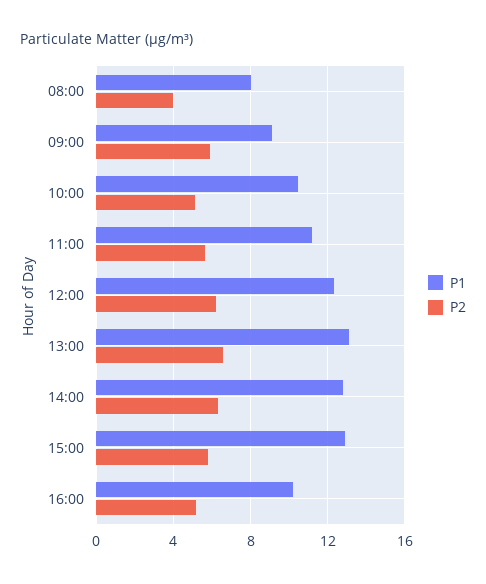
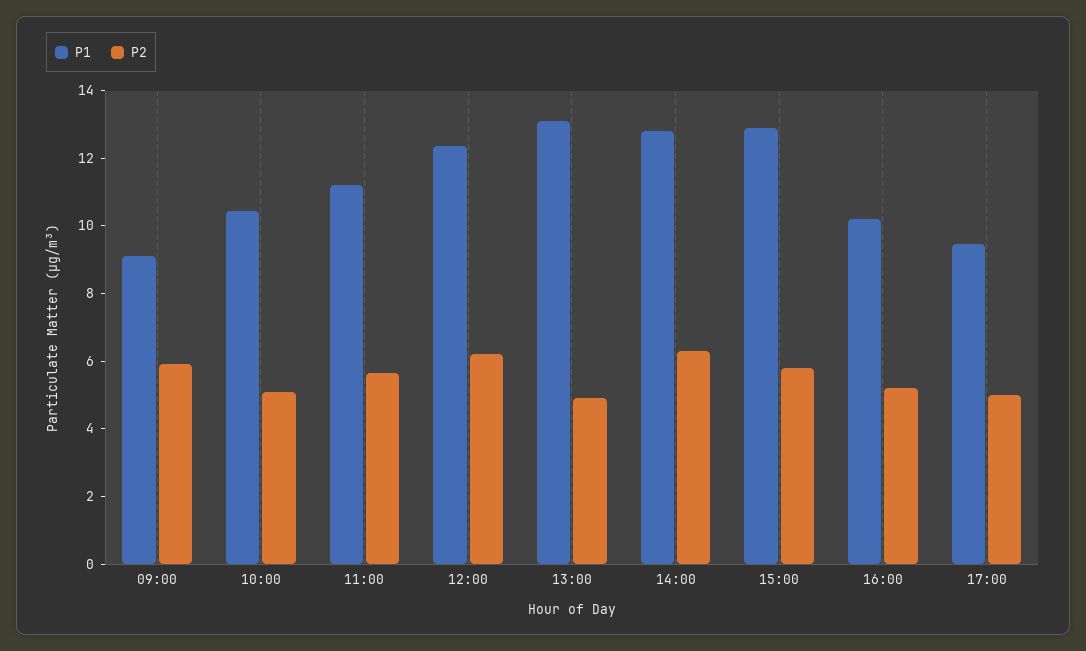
P1, 08:00: 8 -> none
P2, 08:00: 4 -> none
P2, 13:00: 6.5 -> 5
P1, 17:00: none -> 9.5
P2, 17:00: none -> 5

